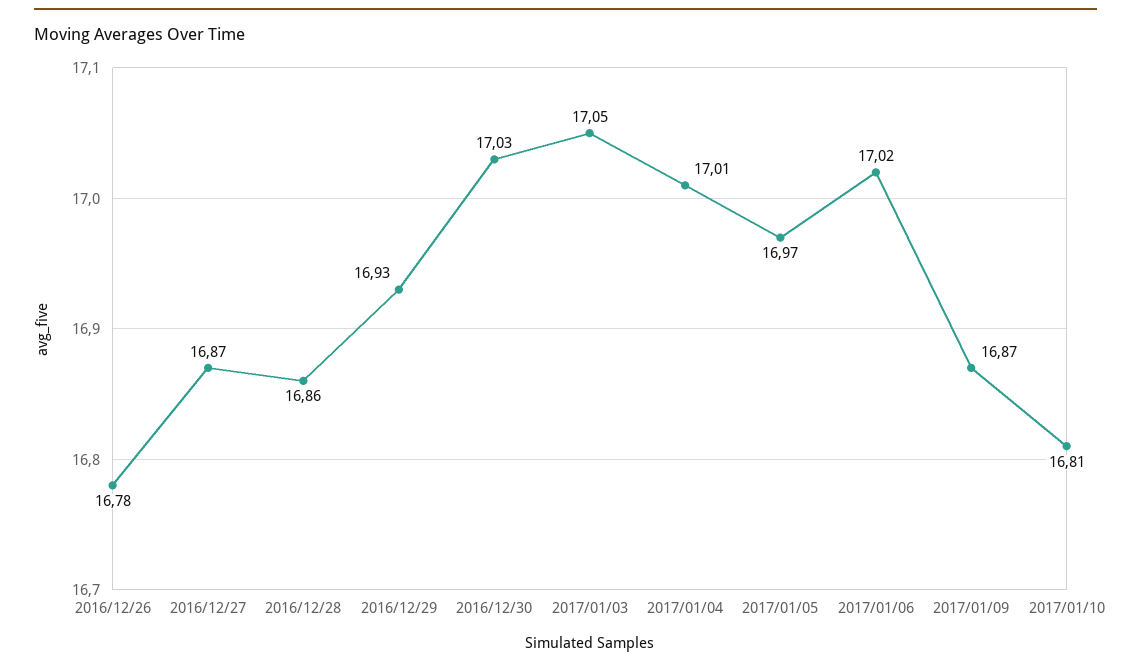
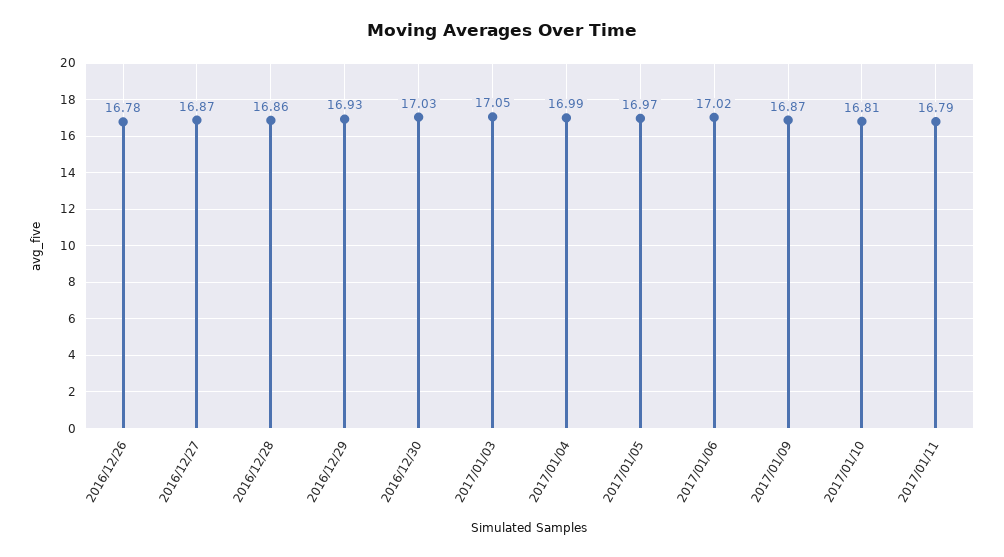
2017/01/04: 17.01 -> 16.99
2017/01/11: none -> 16.79

